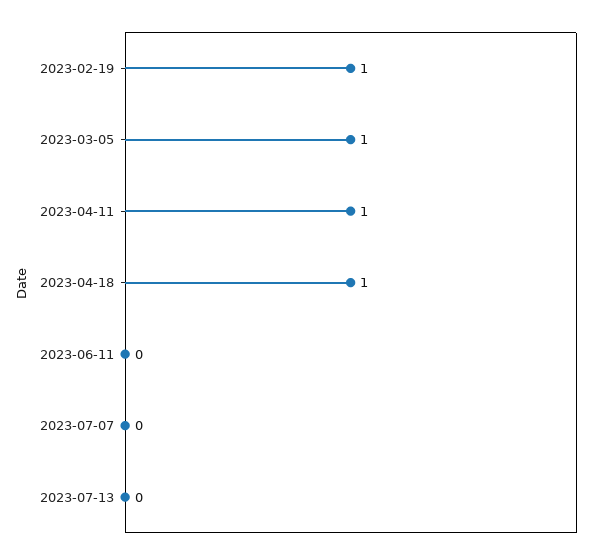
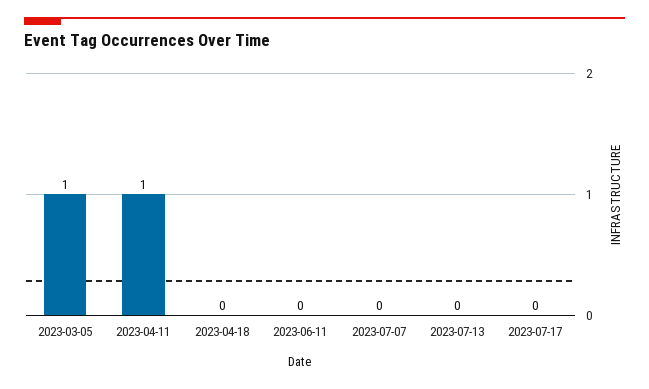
2023-02-19: 1 -> none
2023-04-18: 1 -> 0
2023-07-17: none -> 0

